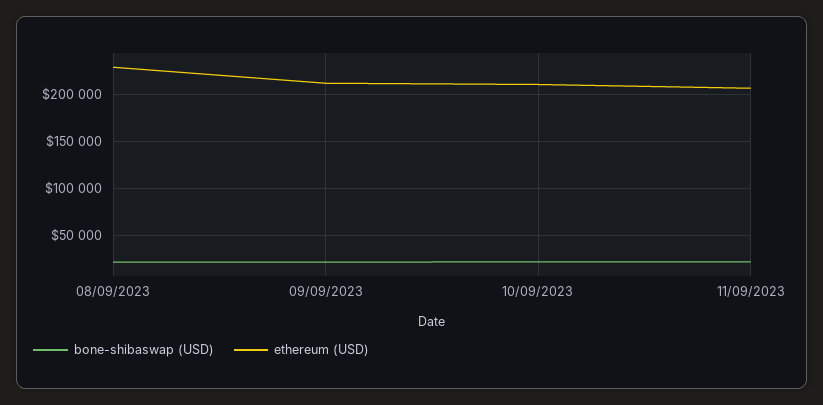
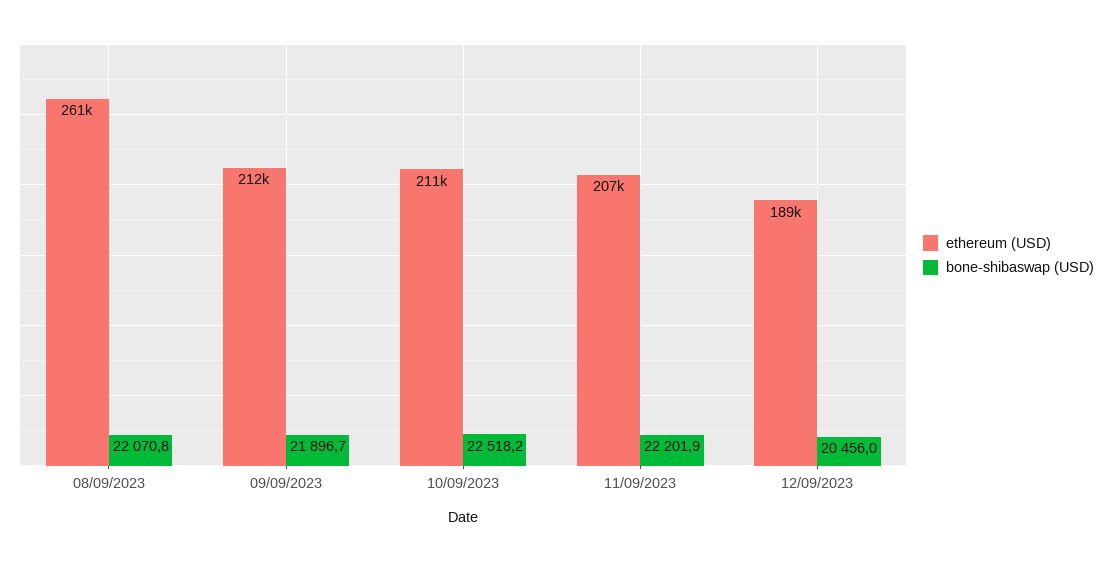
ethereum (USD), 08/09/2023: 230000 -> 261000
ethereum (USD), 12/09/2023: none -> 189000
bone-shibaswap (USD), 12/09/2023: none -> 20456

